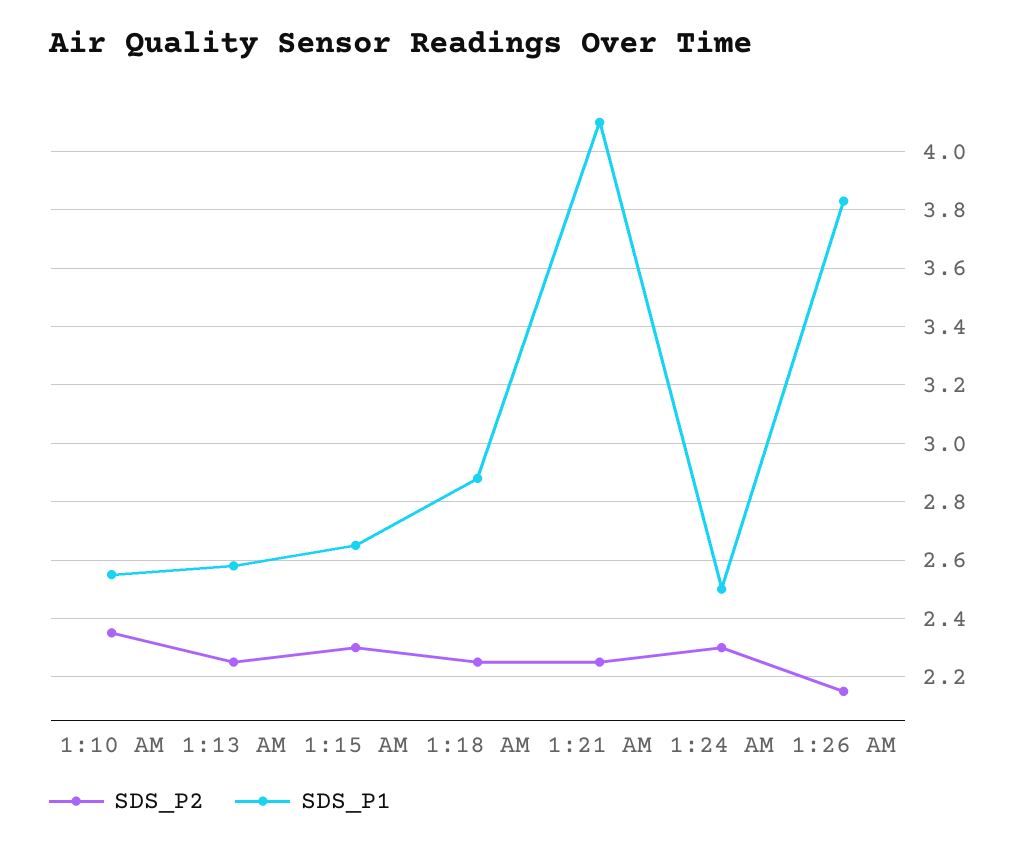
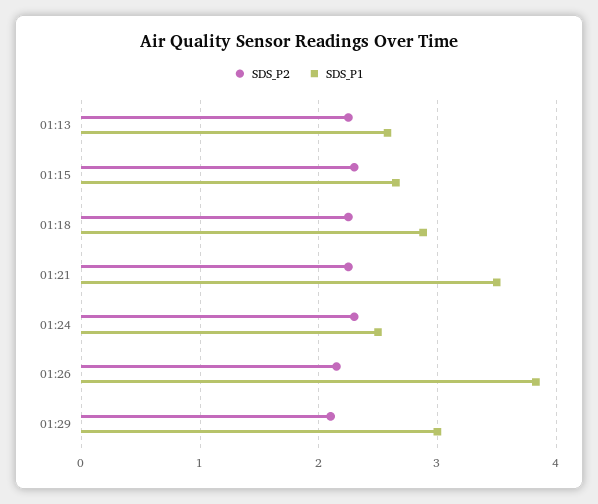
SDS_P2, 1:10 AM: 2.35 -> none
SDS_P1, 1:10 AM: 2.55 -> none
SDS_P1, 1:21 AM: 4.1 -> 3.5
SDS_P2, 01:29: none -> 2.1
SDS_P1, 01:29: none -> 3

